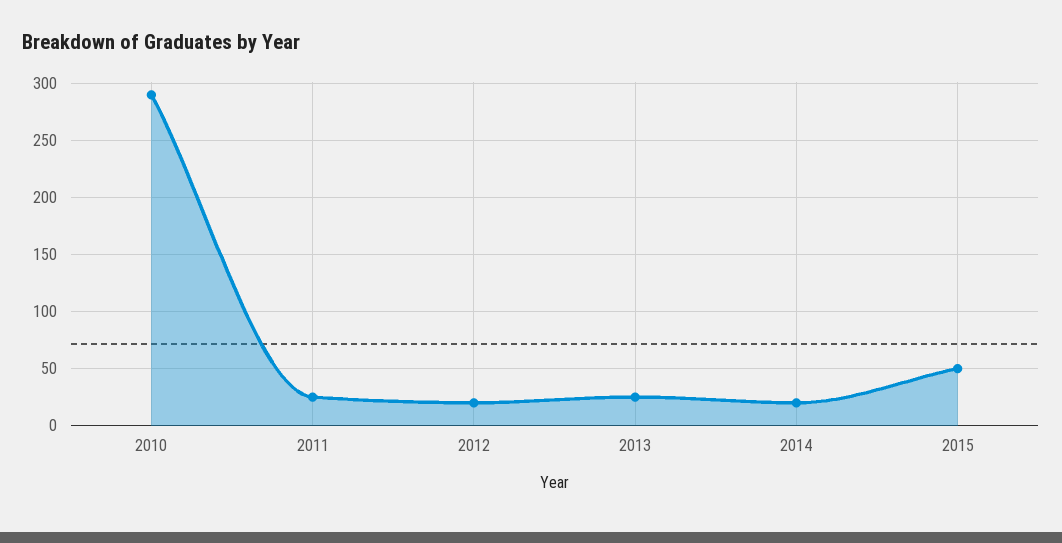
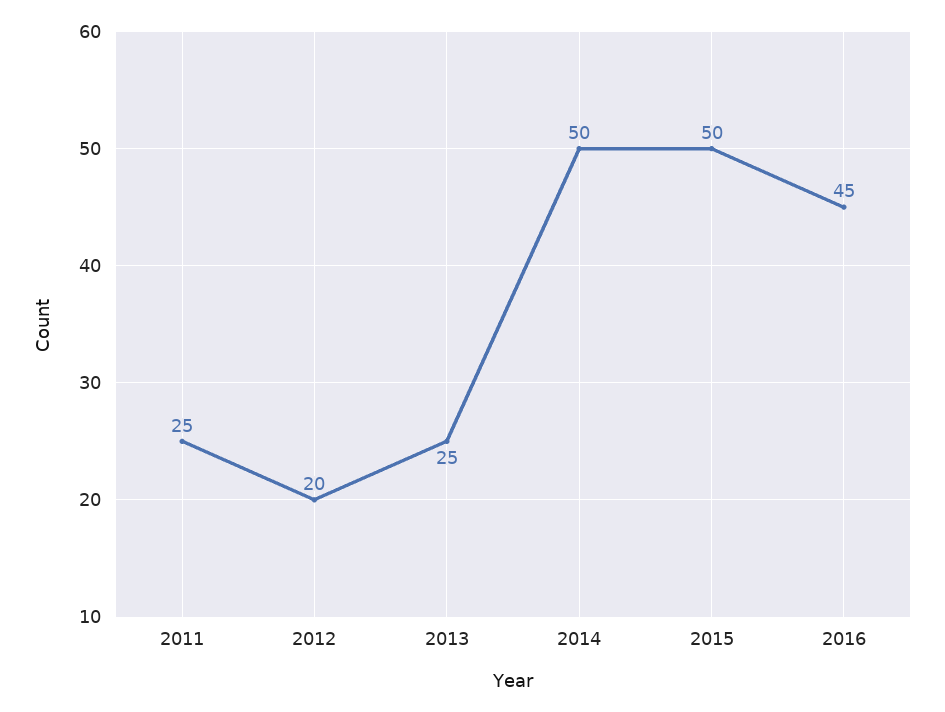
2010: 290 -> none
2014: 20 -> 50
2016: none -> 45

